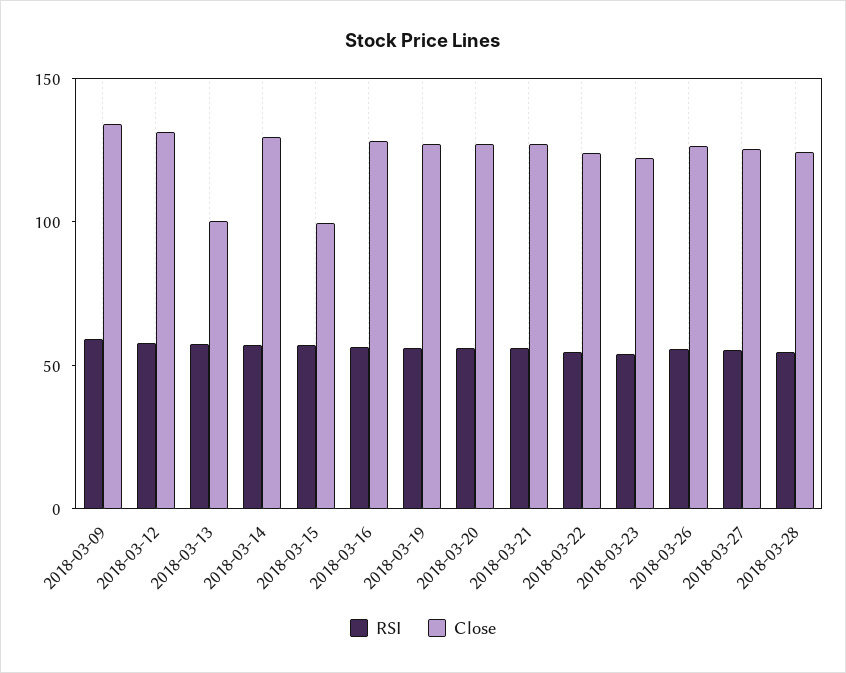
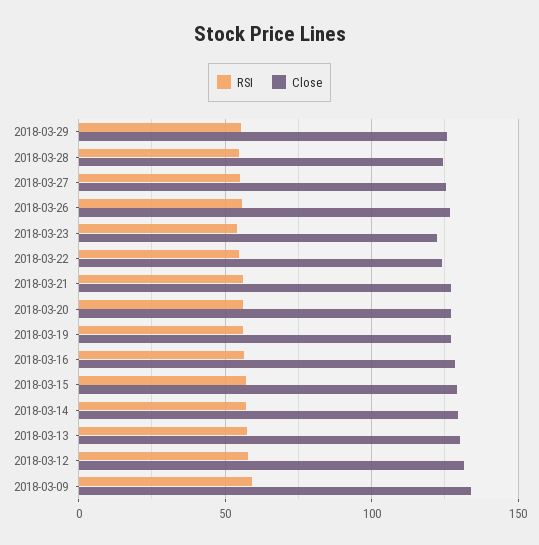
Close, 2018-03-13: 100 -> 130
Close, 2018-03-15: 100 -> 130
RSI, 2018-03-29: none -> 55
Close, 2018-03-29: none -> 125

